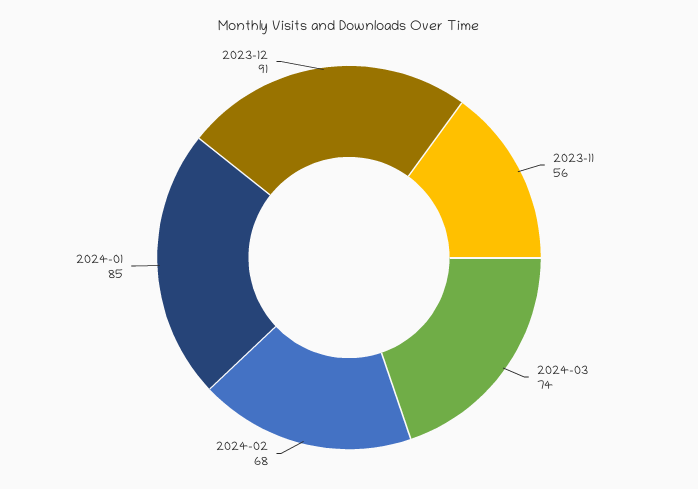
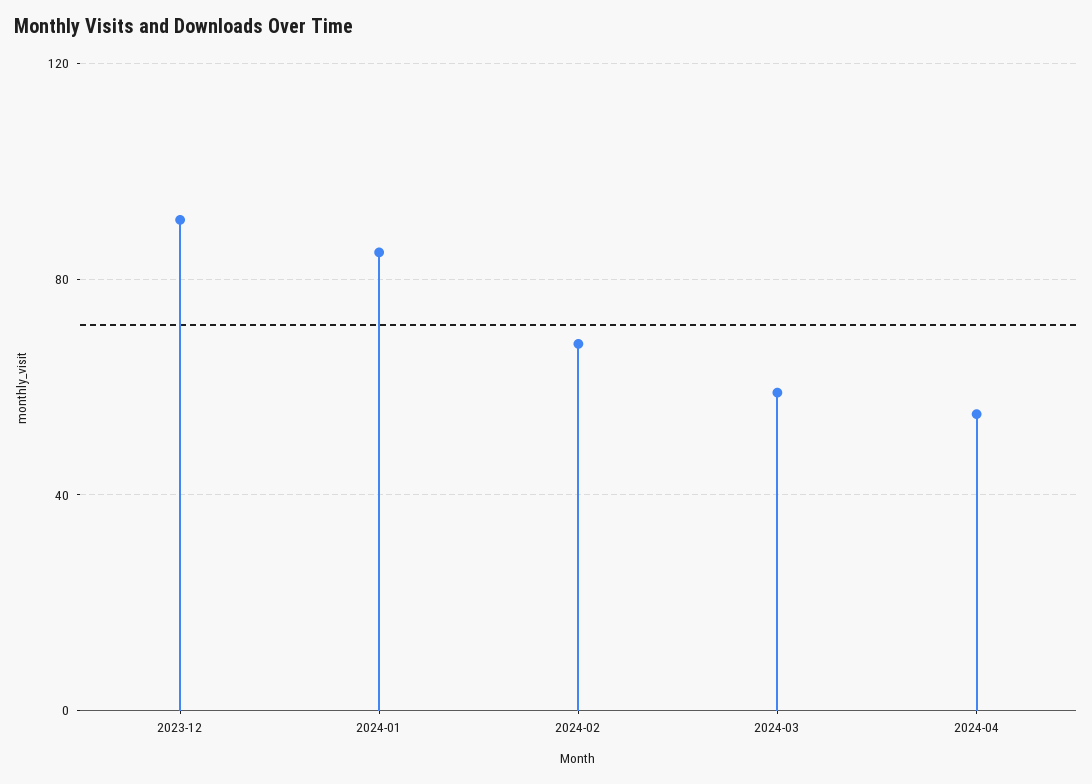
2023-11: 56 -> none
2024-03: 74 -> 60
2024-04: none -> 55

